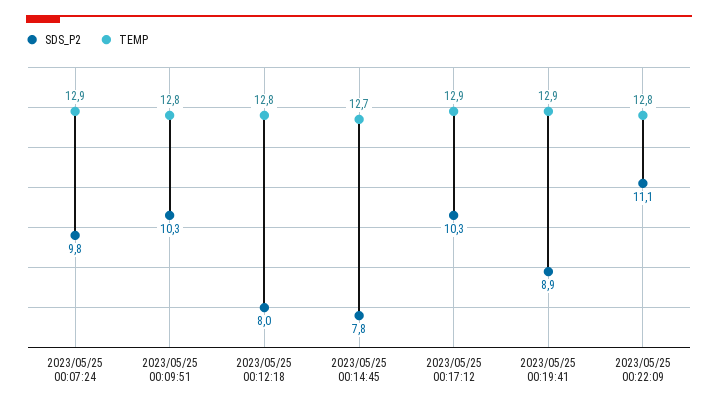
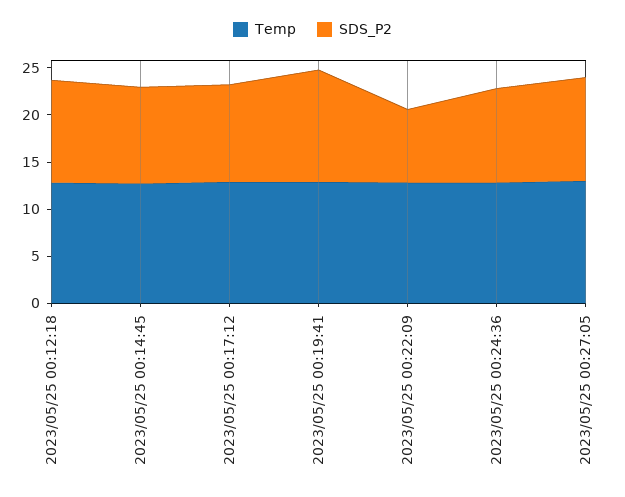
SDS_P2, 2023/05/25 00:07:24: 9.8 -> none
TEMP, 2023/05/25 00:07:24: 12.9 -> none
SDS_P2, 2023/05/25 00:09:51: 10.3 -> none
TEMP, 2023/05/25 00:09:51: 12.8 -> none
SDS_P2, 2023/05/25 00:12:18: 8 -> 11
SDS_P2, 2023/05/25 00:14:45: 7.8 -> 10
SDS_P2, 2023/05/25 00:19:41: 8.9 -> 12
SDS_P2, 2023/05/25 00:22:09: 11.1 -> 8
TEMP, 2023/05/25 00:24:36: none -> 13
SDS_P2, 2023/05/25 00:24:36: none -> 10
TEMP, 2023/05/25 00:27:05: none -> 13
SDS_P2, 2023/05/25 00:27:05: none -> 11

